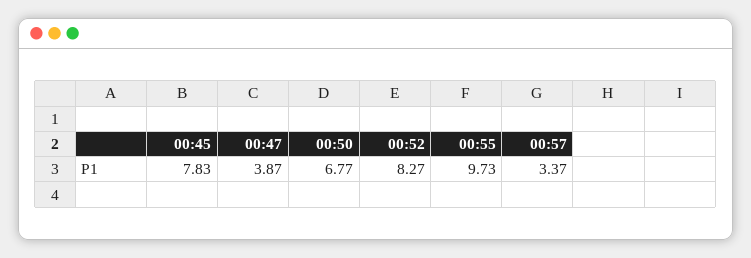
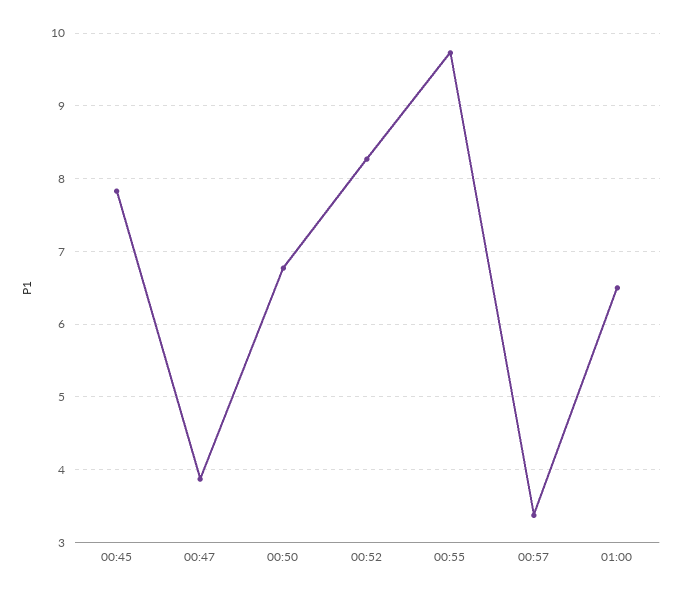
01:00: none -> 6.5

